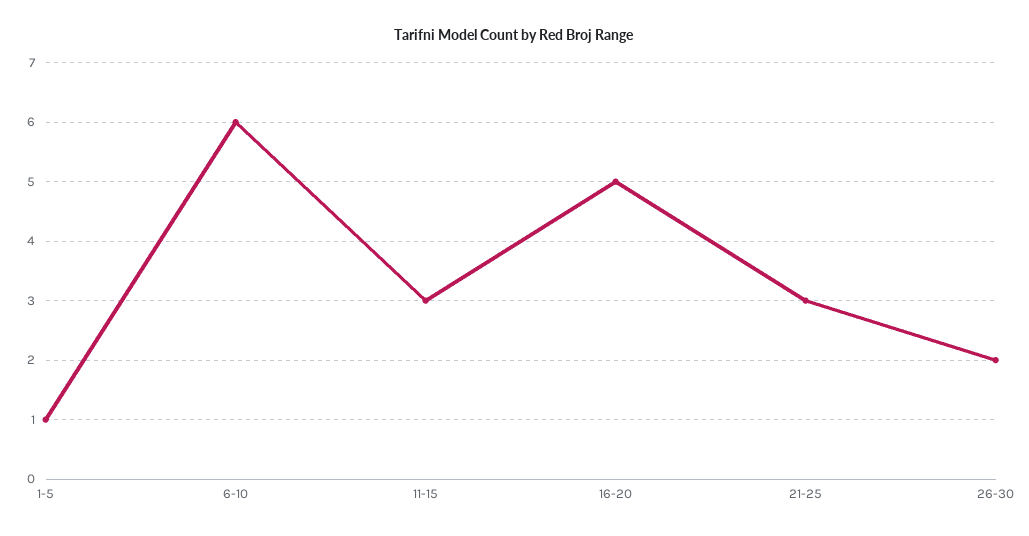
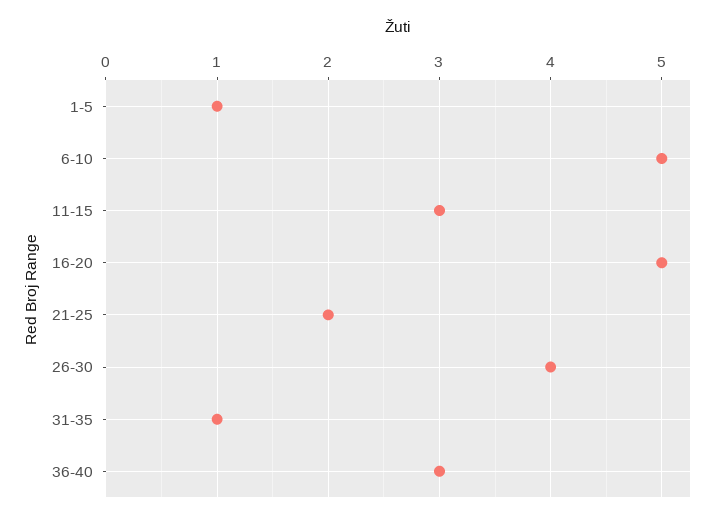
6-10: 6 -> 5
21-25: 3 -> 2
26-30: 2 -> 4
31-35: none -> 1
36-40: none -> 3

